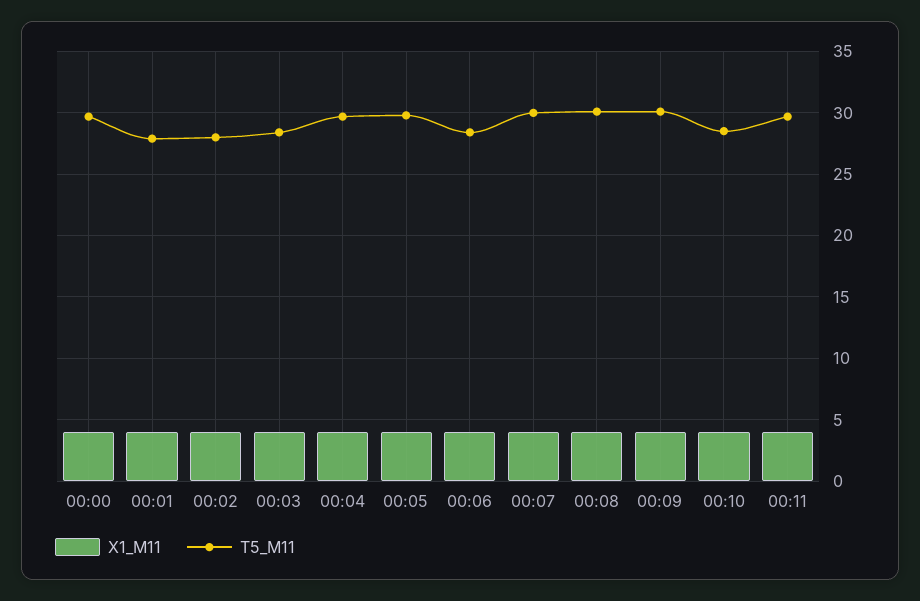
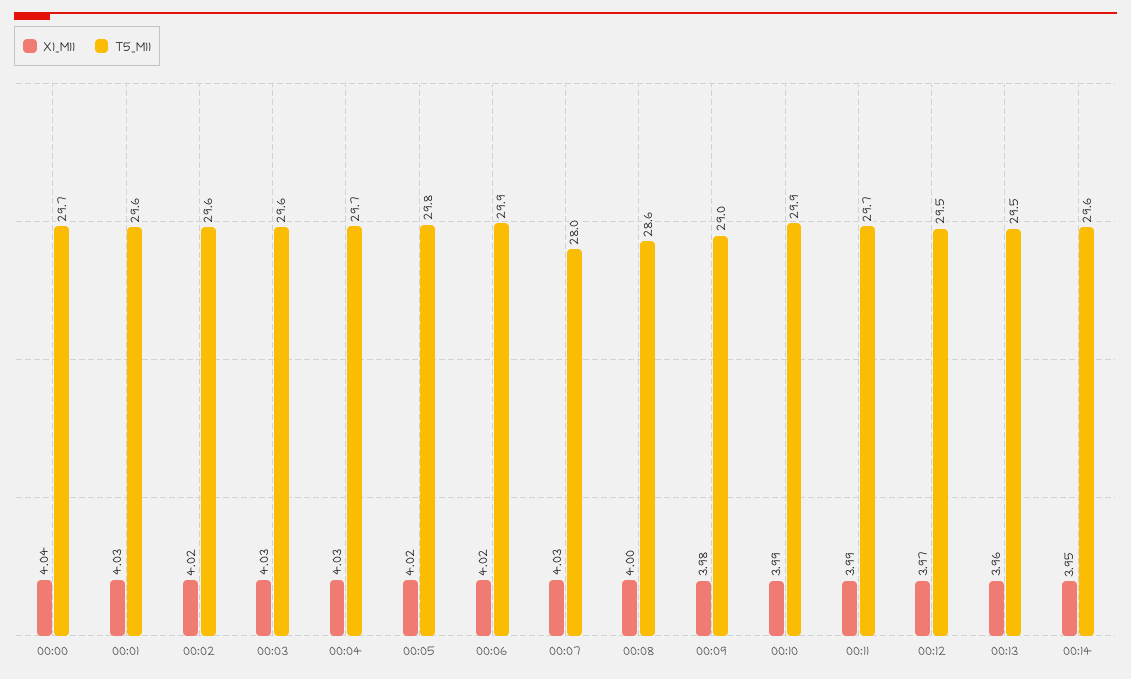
T5_M11, 00:01: 28 -> 29.6
T5_M11, 00:02: 28 -> 29.6
T5_M11, 00:03: 28.5 -> 29.6
T5_M11, 00:06: 28.5 -> 29.9
T5_M11, 00:07: 30 -> 28
T5_M11, 00:08: 30 -> 28.6
T5_M11, 00:09: 30 -> 29
T5_M11, 00:10: 28.5 -> 29.9
X1_M11, 00:12: none -> 3.97
T5_M11, 00:12: none -> 29.5
X1_M11, 00:13: none -> 3.96
T5_M11, 00:13: none -> 29.5
X1_M11, 00:14: none -> 3.95
T5_M11, 00:14: none -> 29.6

